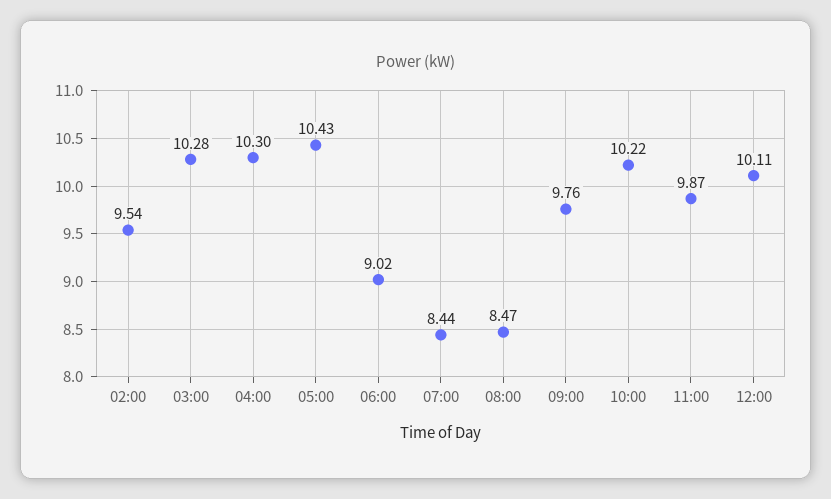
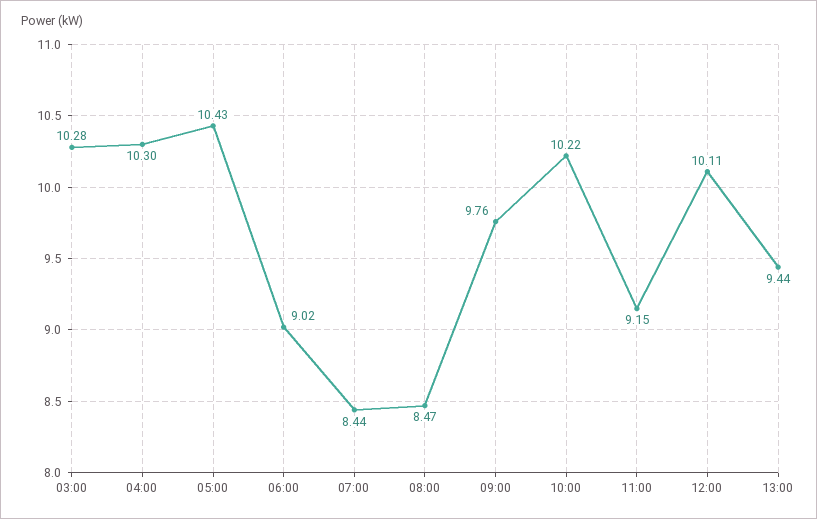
02:00: 9.54 -> none
11:00: 9.87 -> 9.15
13:00: none -> 9.44

